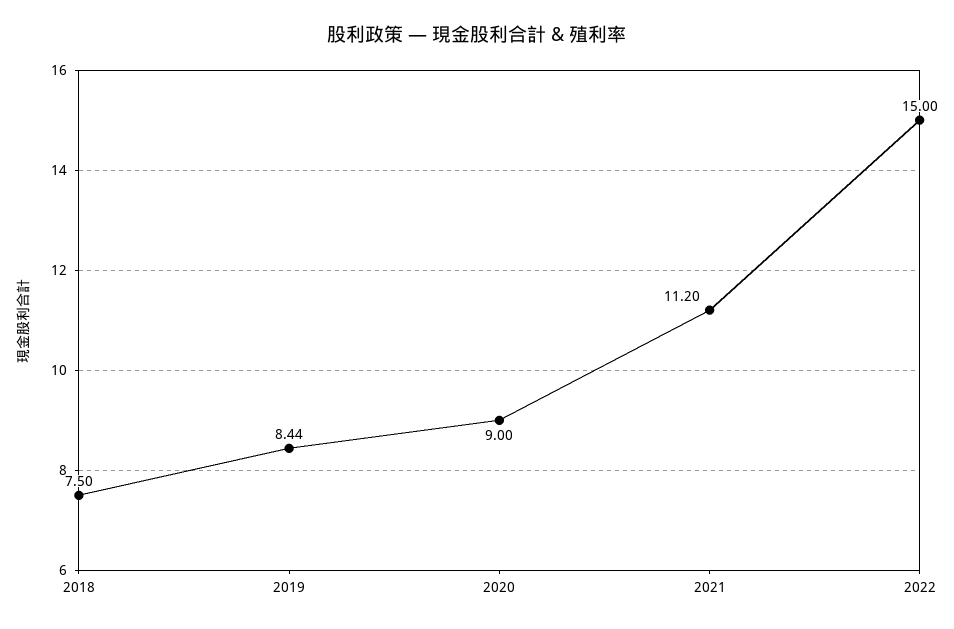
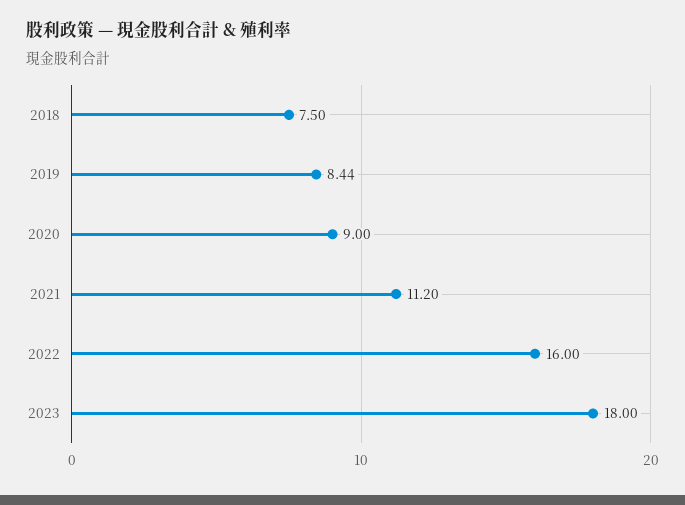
2022: 15 -> 16
2023: none -> 18

